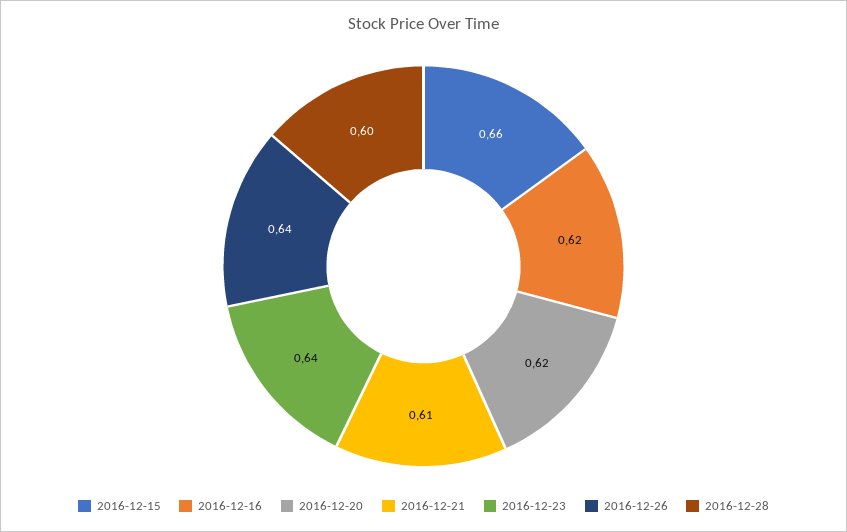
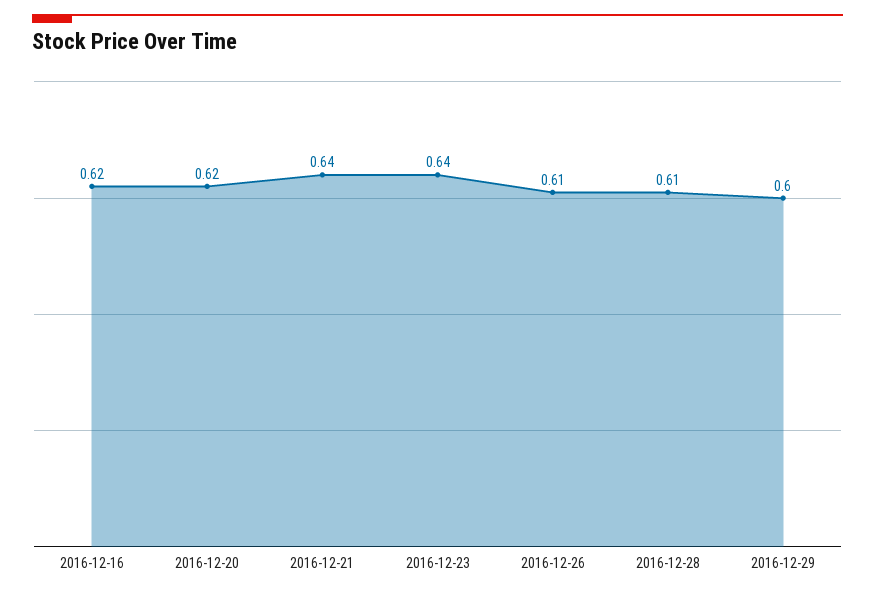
2016-12-15: 0.66 -> none
2016-12-21: 0.61 -> 0.64
2016-12-26: 0.64 -> 0.61
2016-12-28: 0.6 -> 0.61
2016-12-29: none -> 0.6

